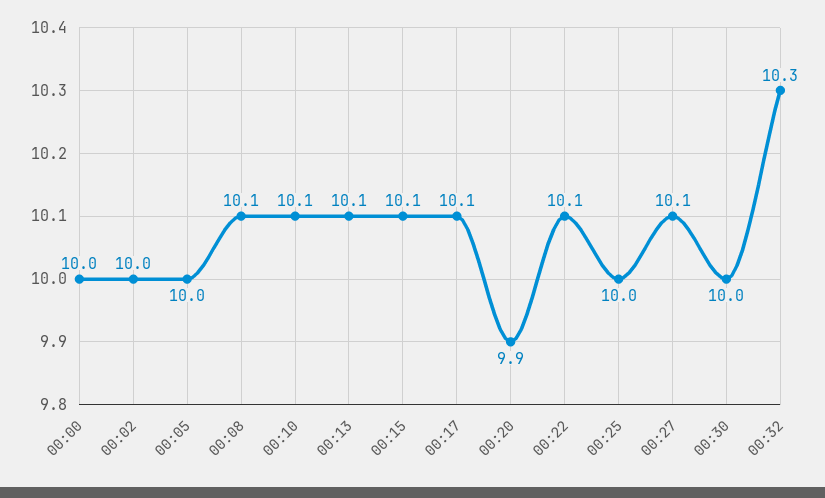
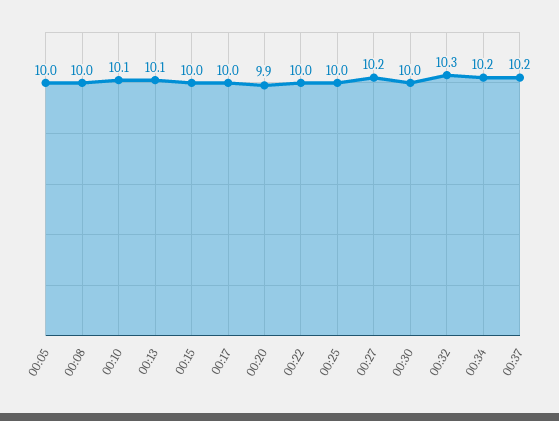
00:00: 10 -> none
00:02: 10 -> none
00:08: 10.1 -> 10
00:15: 10.1 -> 10
00:17: 10.1 -> 10
00:22: 10.1 -> 10
00:27: 10.1 -> 10.2
00:34: none -> 10.2
00:37: none -> 10.2

